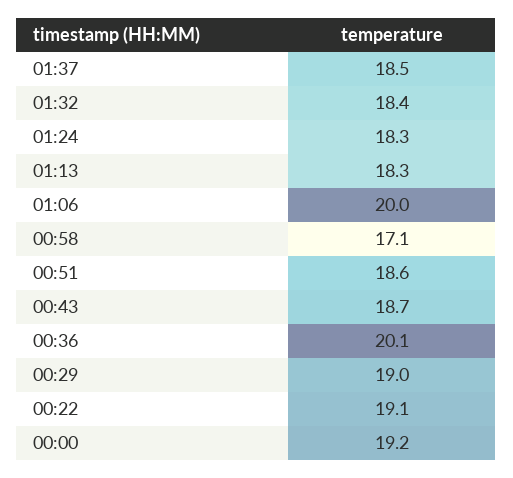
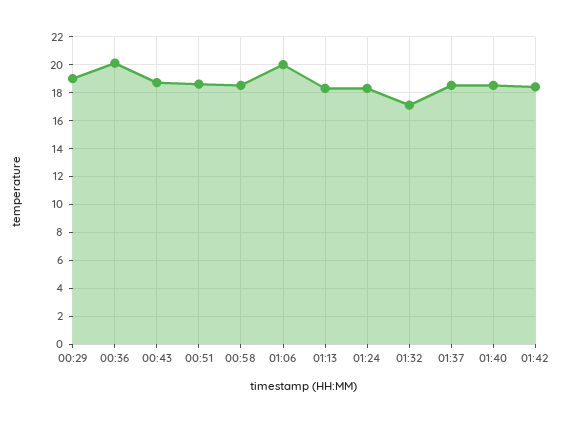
01:32: 18.4 -> 17
00:58: 17.1 -> 18.5
00:22: 19.1 -> none
00:00: 19.2 -> none
01:40: none -> 18.5
01:42: none -> 18.5

